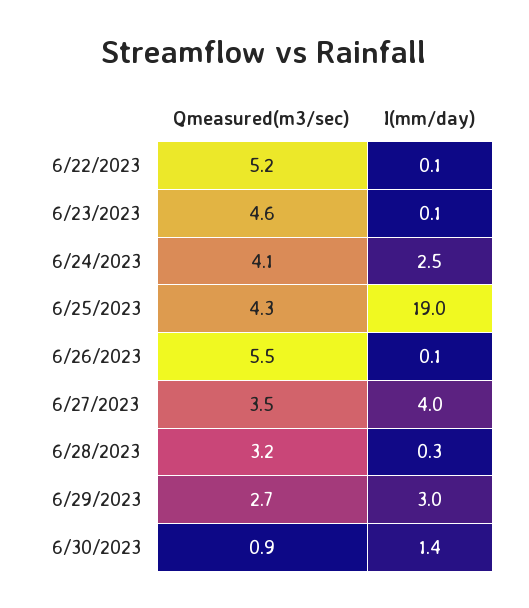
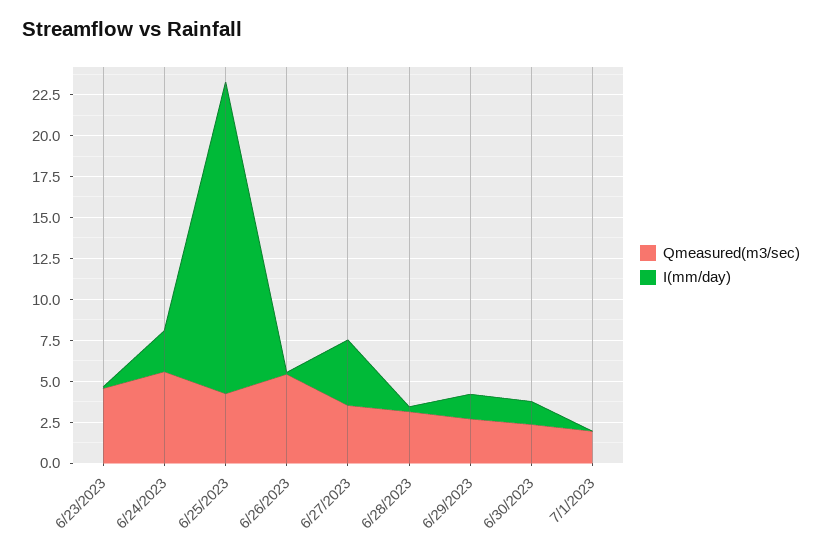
Qmeasured(m3/sec), 6/22/2023: 5.2 -> none
I(mm/day), 6/22/2023: 0.1 -> none
Qmeasured(m3/sec), 6/24/2023: 4.1 -> 5.5
I(mm/day), 6/29/2023: 3 -> 1.5
Qmeasured(m3/sec), 6/30/2023: 0.9 -> 2.5
Qmeasured(m3/sec), 7/1/2023: none -> 2
I(mm/day), 7/1/2023: none -> 0

